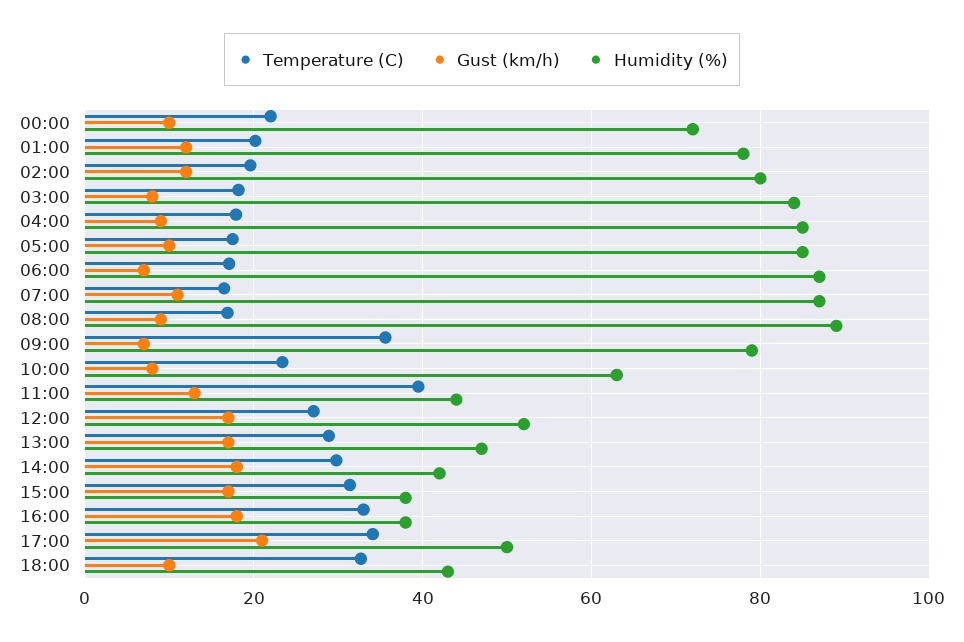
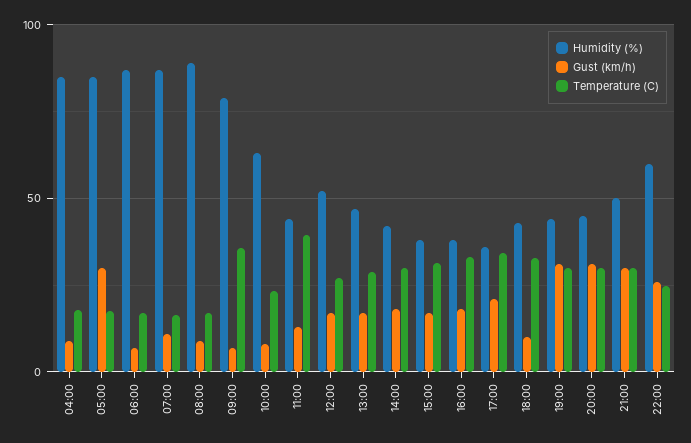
Temperature (C), 00:00: 22 -> none
Gust (km/h), 00:00: 10 -> none
Humidity (%), 00:00: 72 -> none
Temperature (C), 01:00: 20 -> none
Gust (km/h), 01:00: 12 -> none
Humidity (%), 01:00: 78 -> none
Temperature (C), 02:00: 20 -> none
Gust (km/h), 02:00: 12 -> none
Humidity (%), 02:00: 80 -> none
Temperature (C), 03:00: 18 -> none
Gust (km/h), 03:00: 8 -> none
Humidity (%), 03:00: 84 -> none
Gust (km/h), 05:00: 10 -> 30
Humidity (%), 17:00: 50 -> 35
Humidity (%), 19:00: none -> 45
Gust (km/h), 19:00: none -> 30
Temperature (C), 19:00: none -> 30
Humidity (%), 20:00: none -> 45
Gust (km/h), 20:00: none -> 30
Temperature (C), 20:00: none -> 30
Humidity (%), 21:00: none -> 50
Gust (km/h), 21:00: none -> 30
Temperature (C), 21:00: none -> 30
Humidity (%), 22:00: none -> 60
Gust (km/h), 22:00: none -> 25
Temperature (C), 22:00: none -> 25

